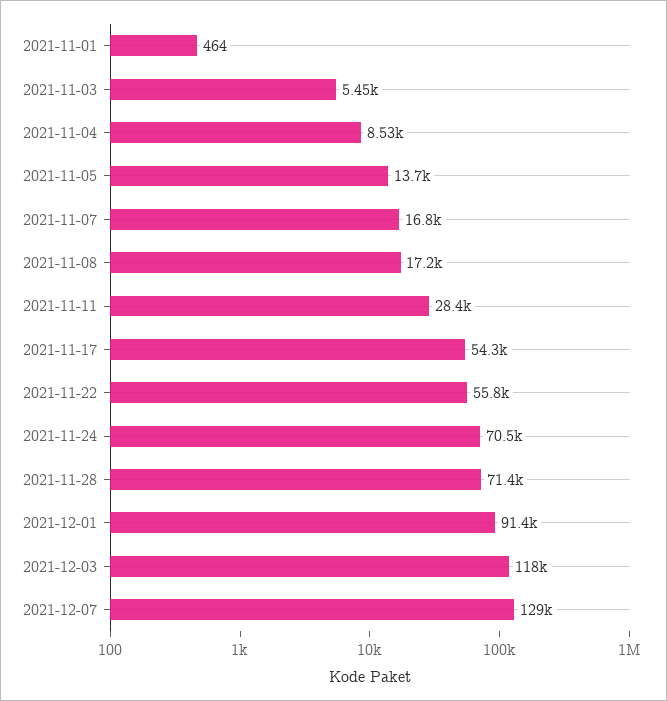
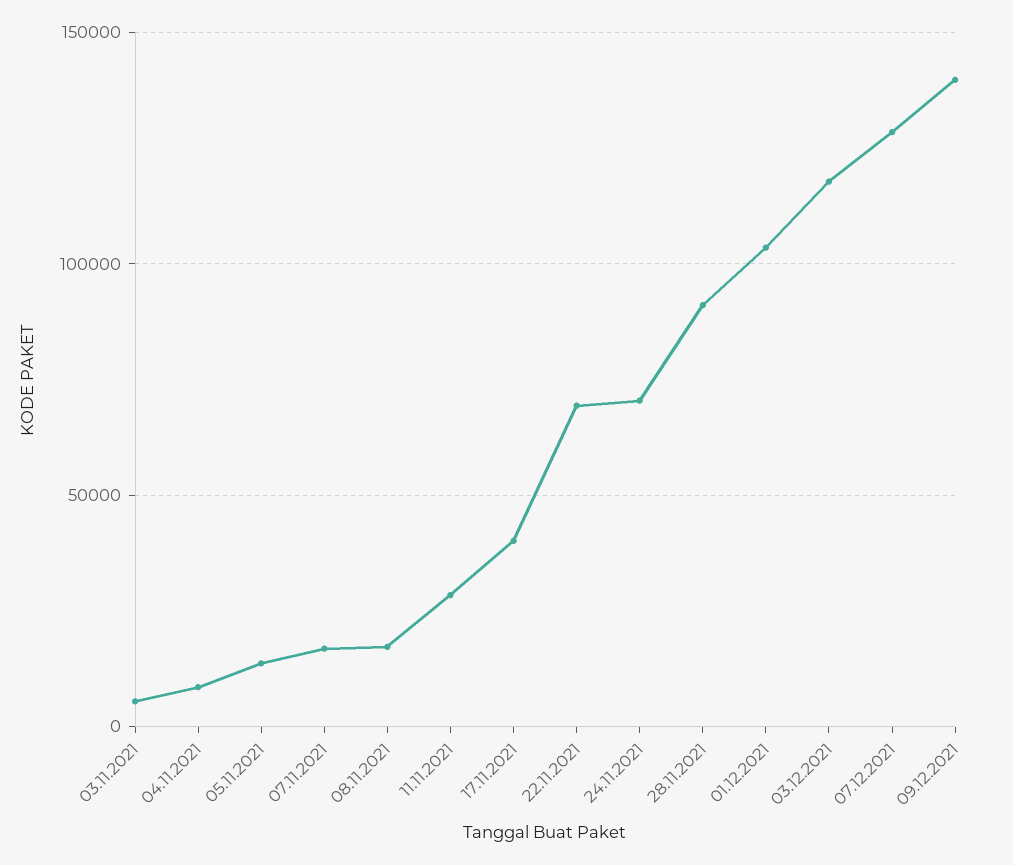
2021-11-01: 464 -> none
2021-11-17: 54300 -> 40000
2021-11-22: 55800 -> 70000
2021-11-28: 71400 -> 90000
2021-12-01: 91400 -> 105000
09.12.2021: none -> 140000

